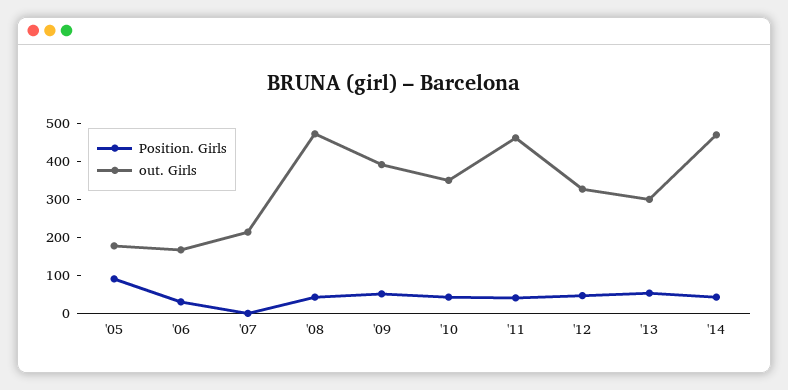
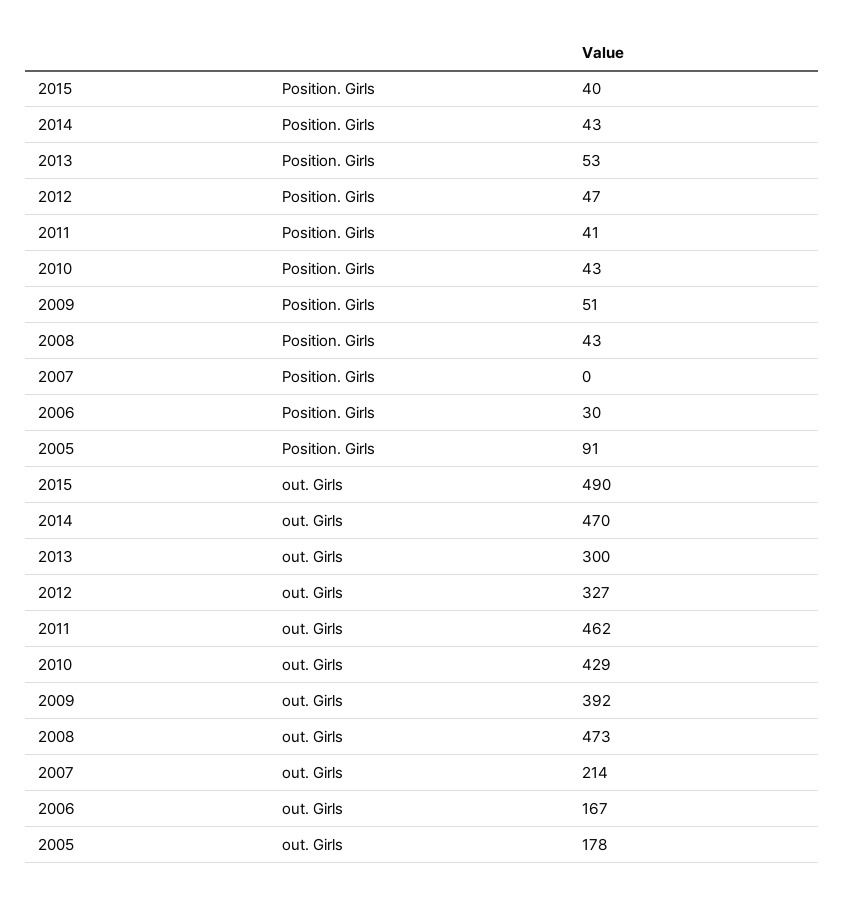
out. Girls, '10: 350 -> 429
Position. Girls, 2015: none -> 40
out. Girls, 2015: none -> 490

